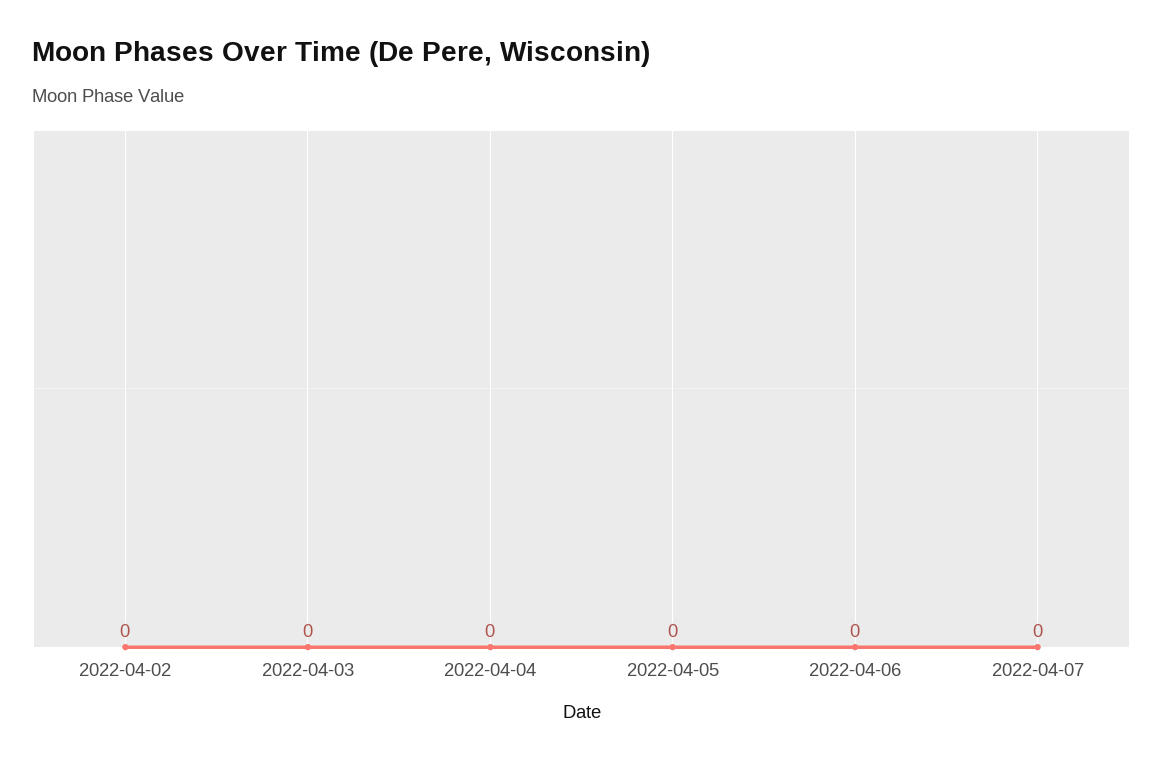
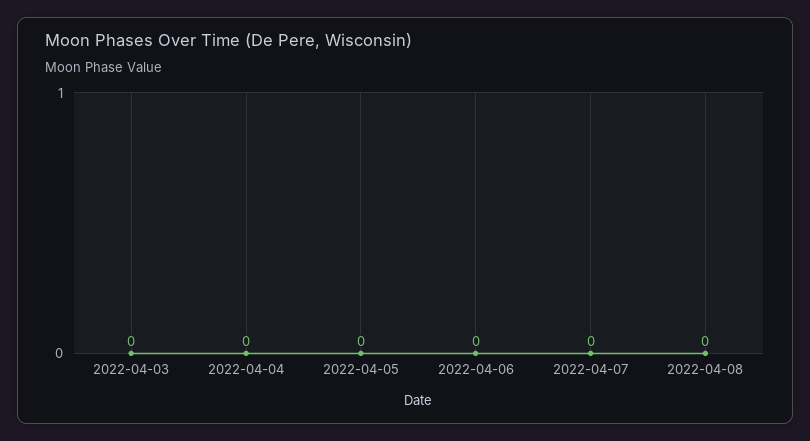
2022-04-02: 0 -> none
2022-04-08: none -> 0

